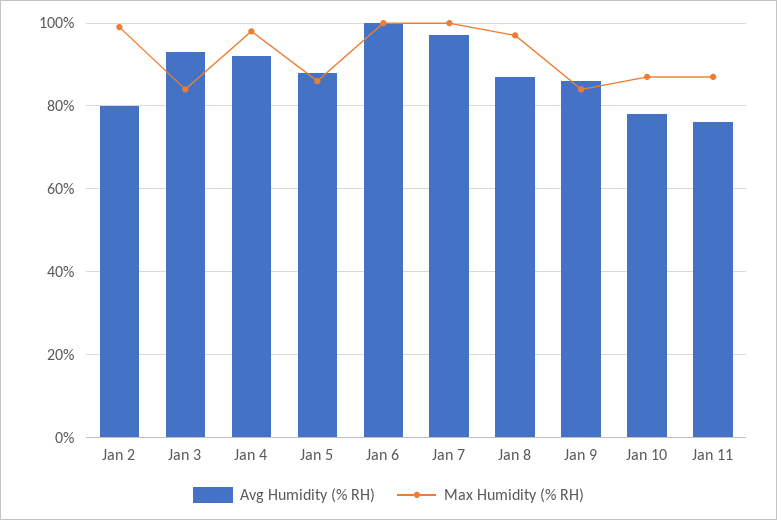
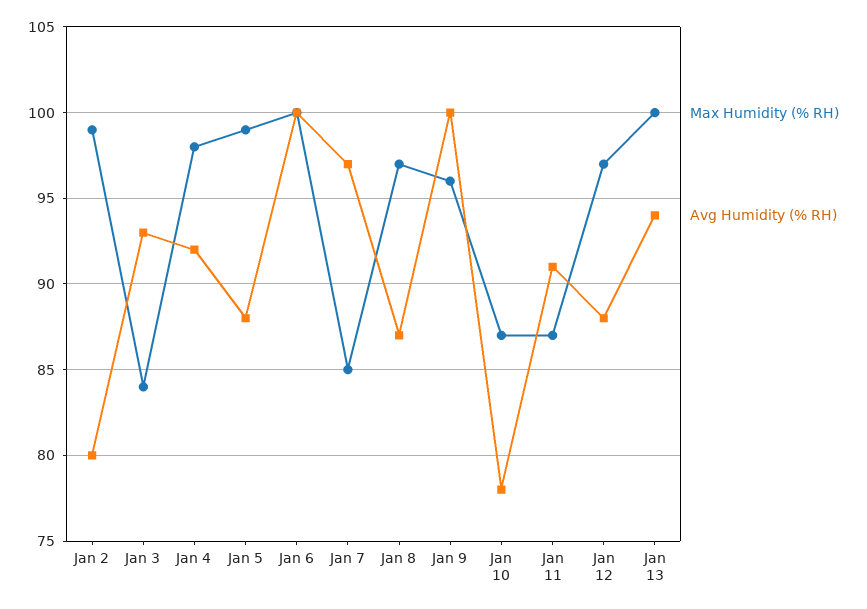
Max Humidity (% RH), Jan 5: 85 -> 99
Max Humidity (% RH), Jan 7: 100 -> 85
Avg Humidity (% RH), Jan 9: 85 -> 100
Max Humidity (% RH), Jan 9: 85 -> 96
Avg Humidity (% RH), Jan 11: 75 -> 91
Max Humidity (% RH), Jan 12: none -> 97
Avg Humidity (% RH), Jan 12: none -> 88
Max Humidity (% RH), Jan 13: none -> 100
Avg Humidity (% RH), Jan 13: none -> 94

